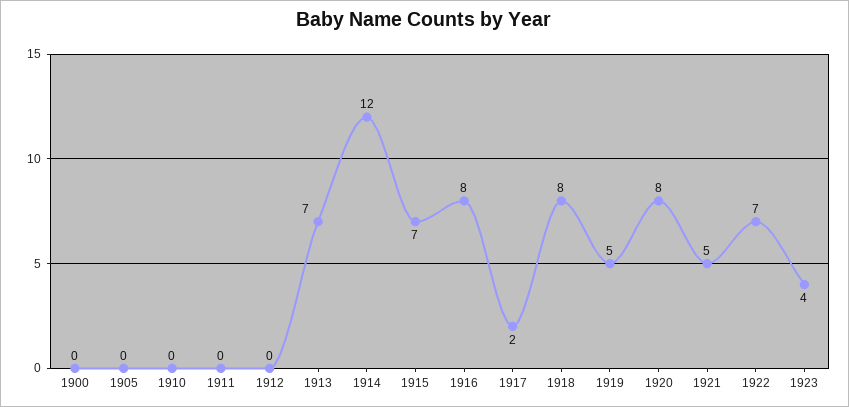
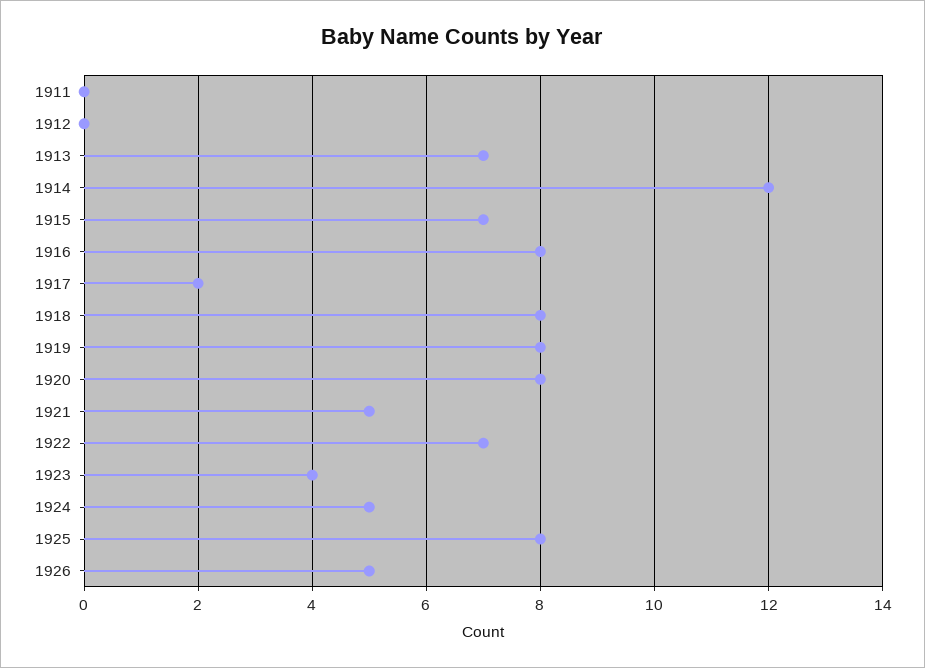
1900: 0 -> none
1905: 0 -> none
1910: 0 -> none
1919: 5 -> 8
1924: none -> 5
1925: none -> 8
1926: none -> 5

